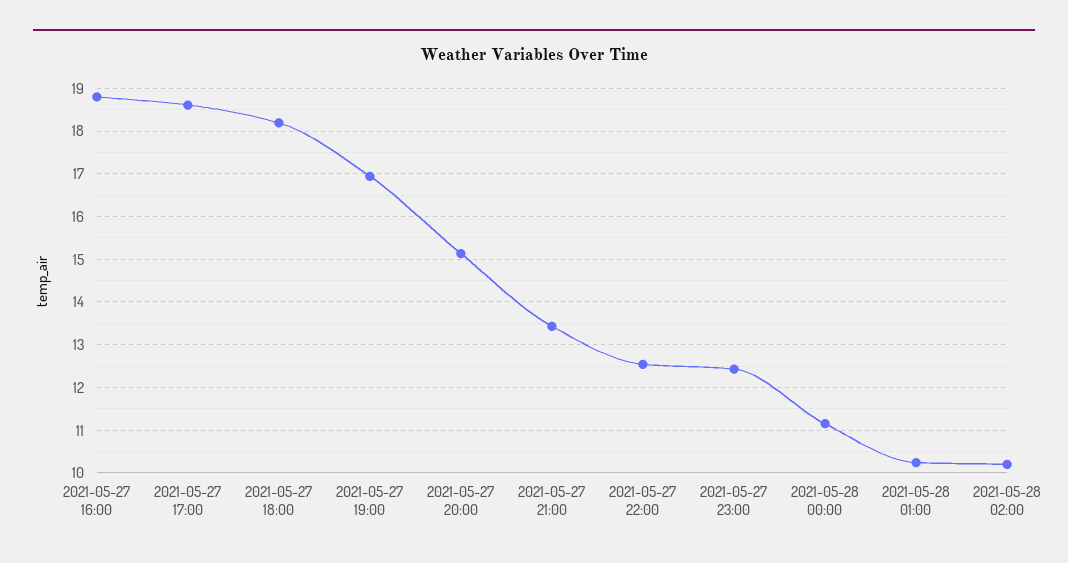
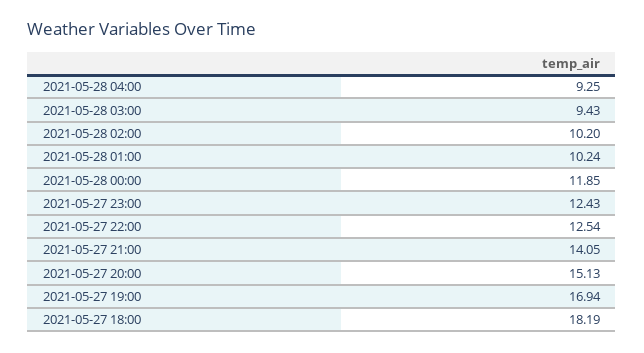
2021-05-27 16:00: 18.8 -> none
2021-05-27 17:00: 18.6 -> none
2021-05-27 21:00: 13.4 -> 14.05
2021-05-28 00:00: 11.2 -> 11.85
2021-05-28 04:00: none -> 9.25
2021-05-28 03:00: none -> 9.43

